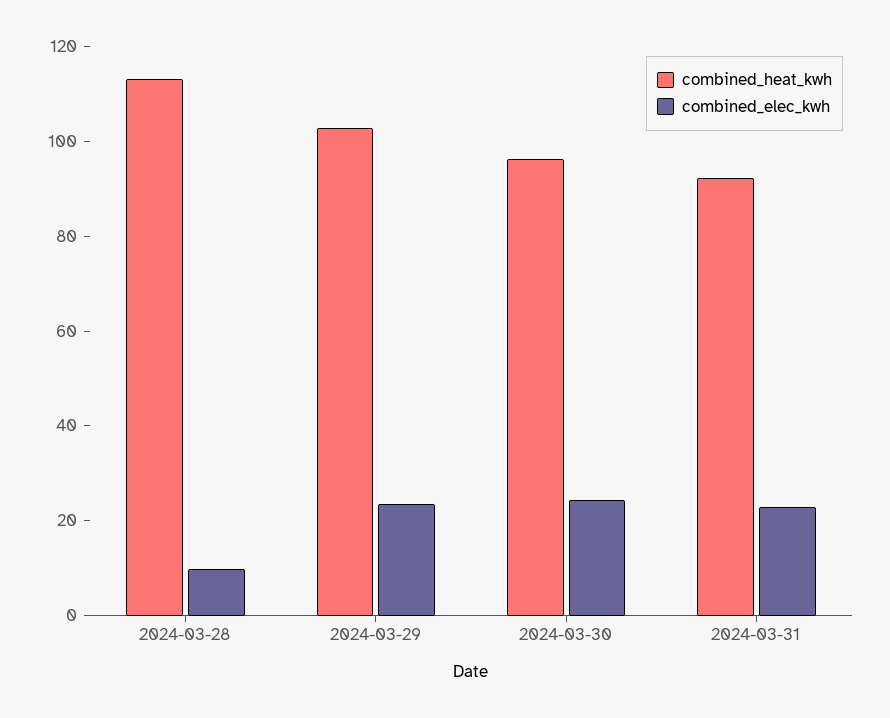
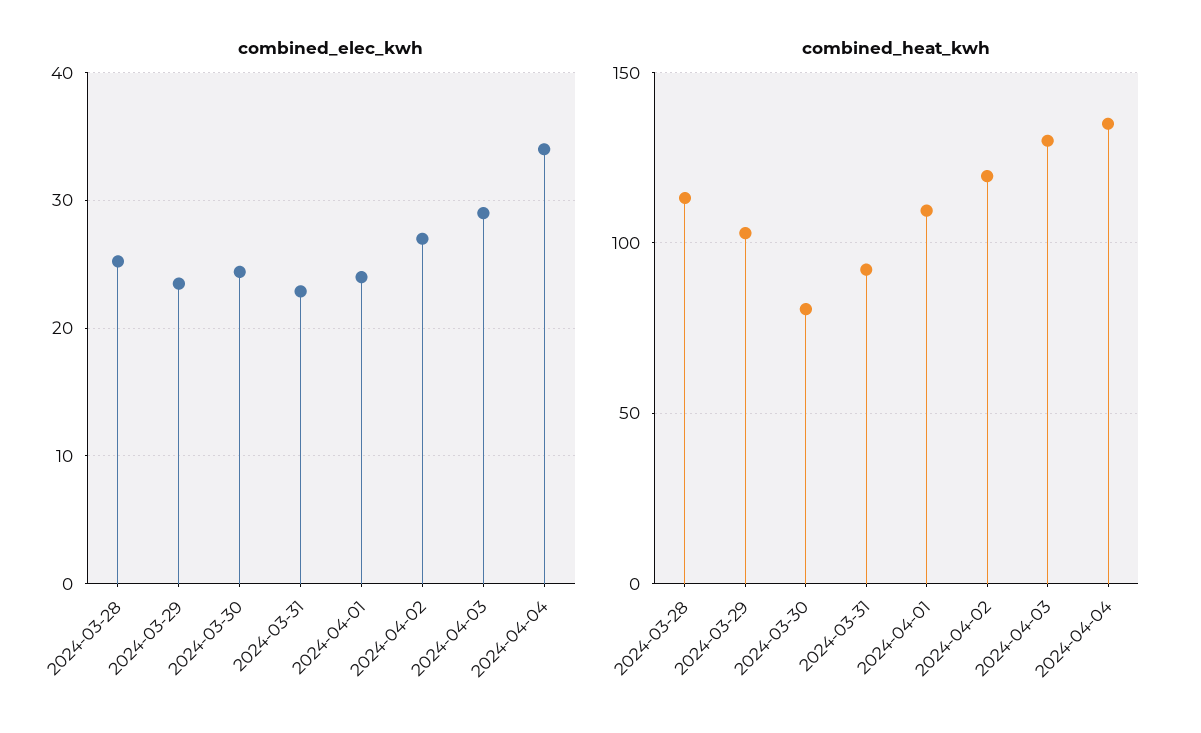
combined_elec_kwh, 2024-03-28: 10 -> 25
combined_heat_kwh, 2024-03-30: 95 -> 80
combined_elec_kwh, 2024-04-01: none -> 24
combined_elec_kwh, 2024-04-02: none -> 27
combined_elec_kwh, 2024-04-03: none -> 29
combined_elec_kwh, 2024-04-04: none -> 34
combined_heat_kwh, 2024-04-01: none -> 110
combined_heat_kwh, 2024-04-02: none -> 120
combined_heat_kwh, 2024-04-03: none -> 130
combined_heat_kwh, 2024-04-04: none -> 135

